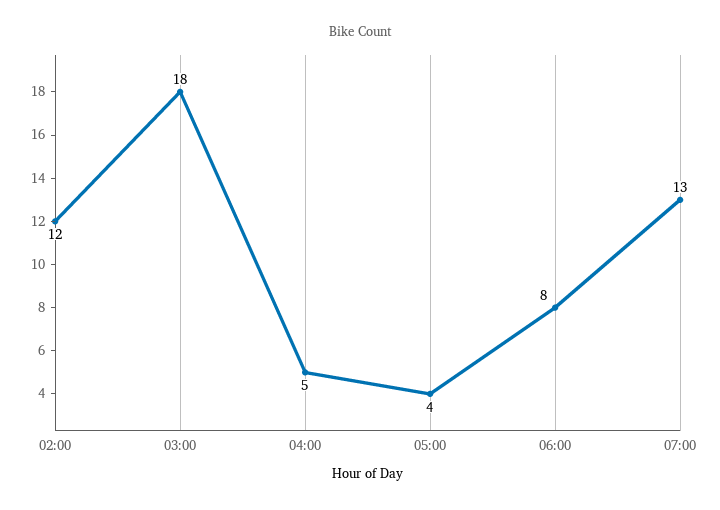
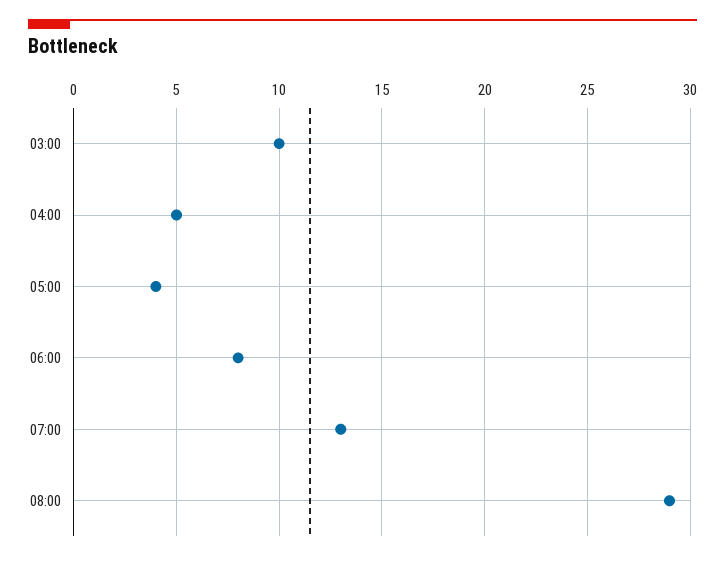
02:00: 12 -> none
03:00: 18 -> 10
08:00: none -> 29

